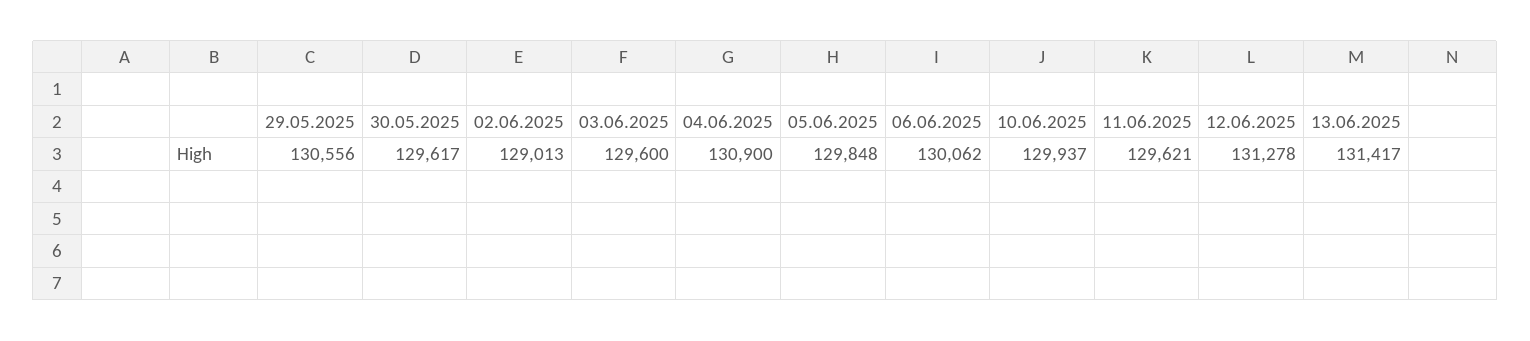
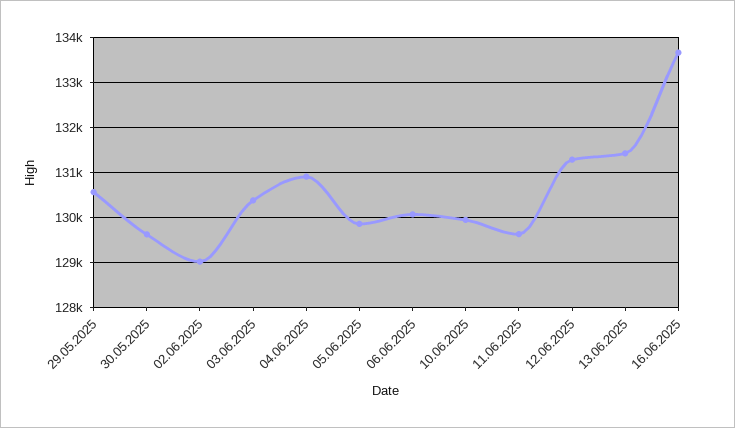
03.06.2025: 129600 -> 130400
16.06.2025: none -> 133600

